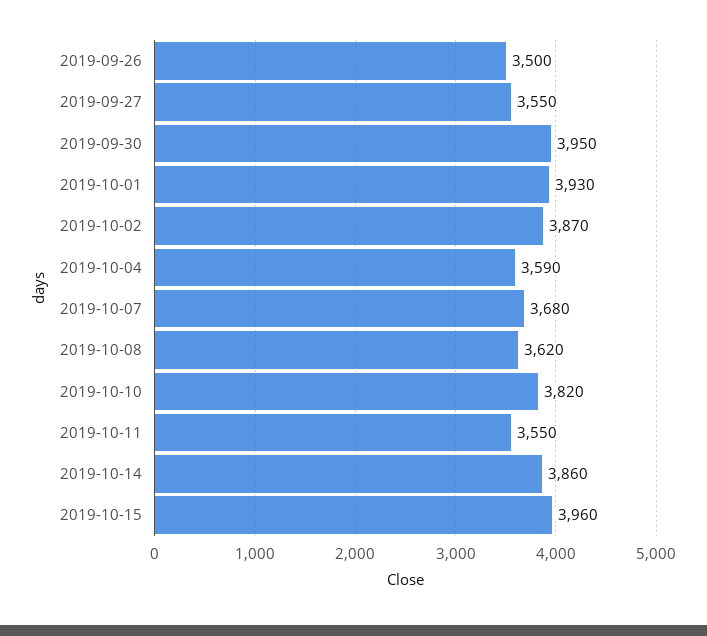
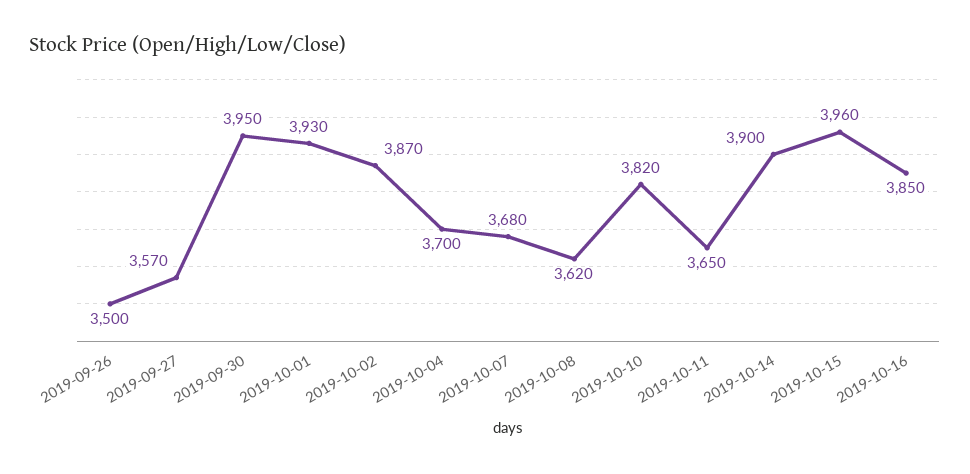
2019-09-27: 3550 -> 3570
2019-10-04: 3590 -> 3700
2019-10-11: 3550 -> 3650
2019-10-14: 3860 -> 3900
2019-10-16: none -> 3850

